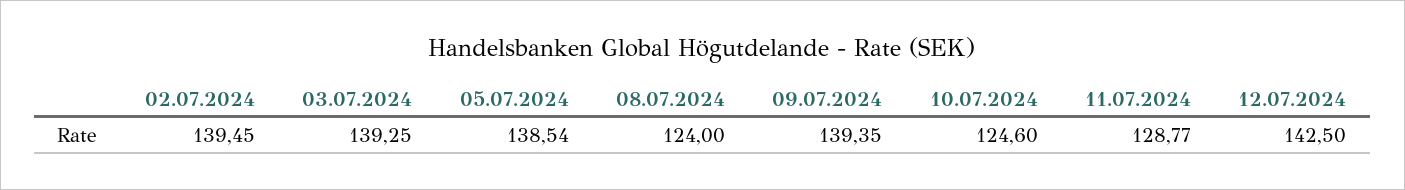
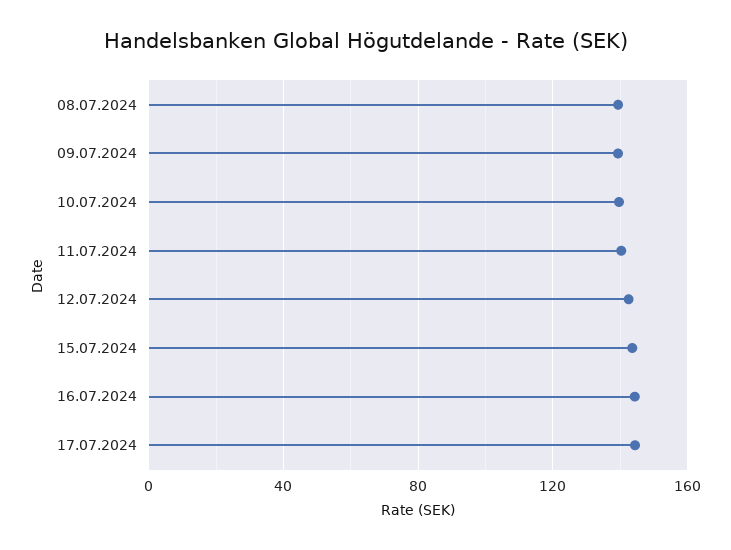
02.07.2024: 139.45 -> none
03.07.2024: 139.25 -> none
05.07.2024: 138.54 -> none
08.07.2024: 124 -> 140
10.07.2024: 124.6 -> 140
11.07.2024: 128.77 -> 140
15.07.2024: none -> 145
16.07.2024: none -> 145
17.07.2024: none -> 145

